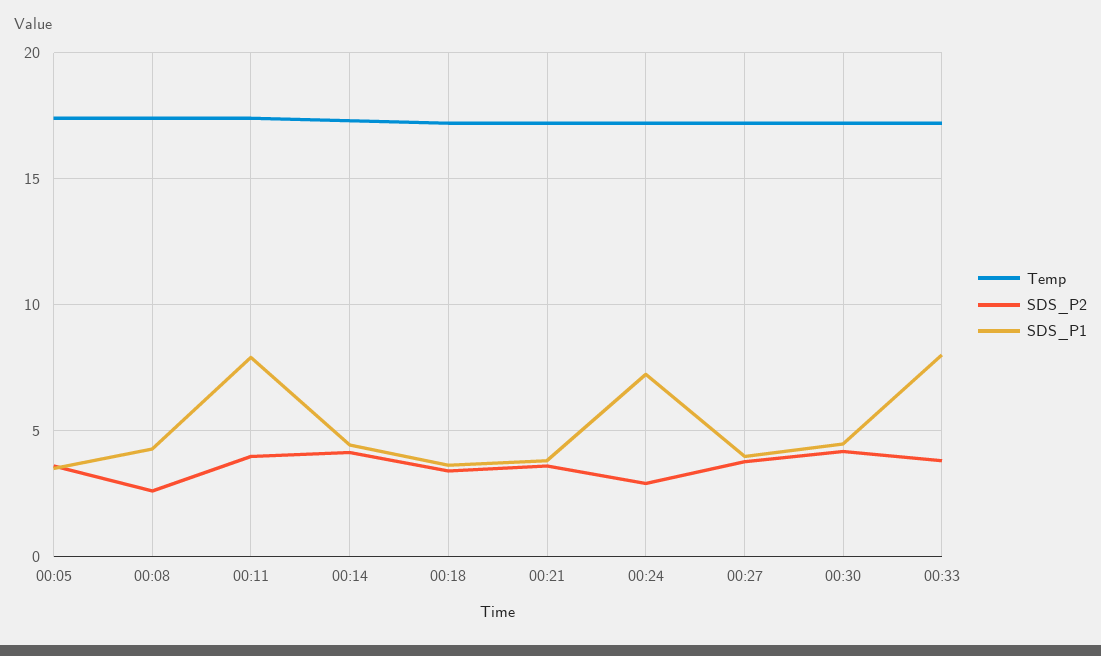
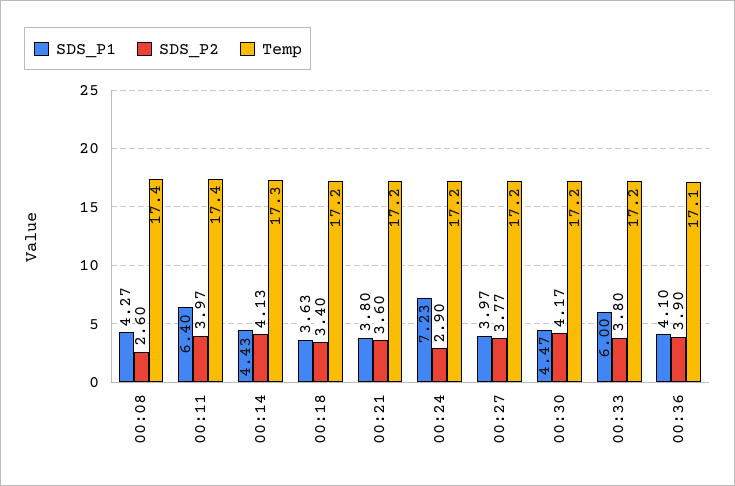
Temp, 00:05: 17.5 -> none
SDS_P2, 00:05: 3.5 -> none
SDS_P1, 00:05: 3.5 -> none
SDS_P1, 00:11: 8 -> 6.4
SDS_P1, 00:33: 8 -> 6
SDS_P1, 00:36: none -> 4.1
SDS_P2, 00:36: none -> 3.9
Temp, 00:36: none -> 17.1

